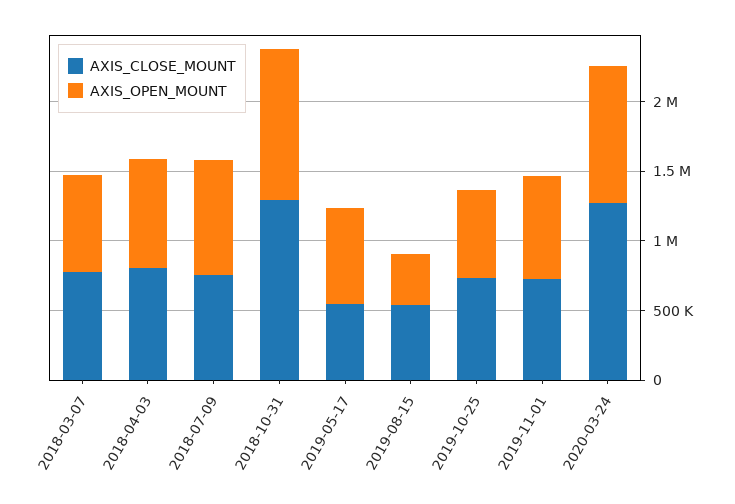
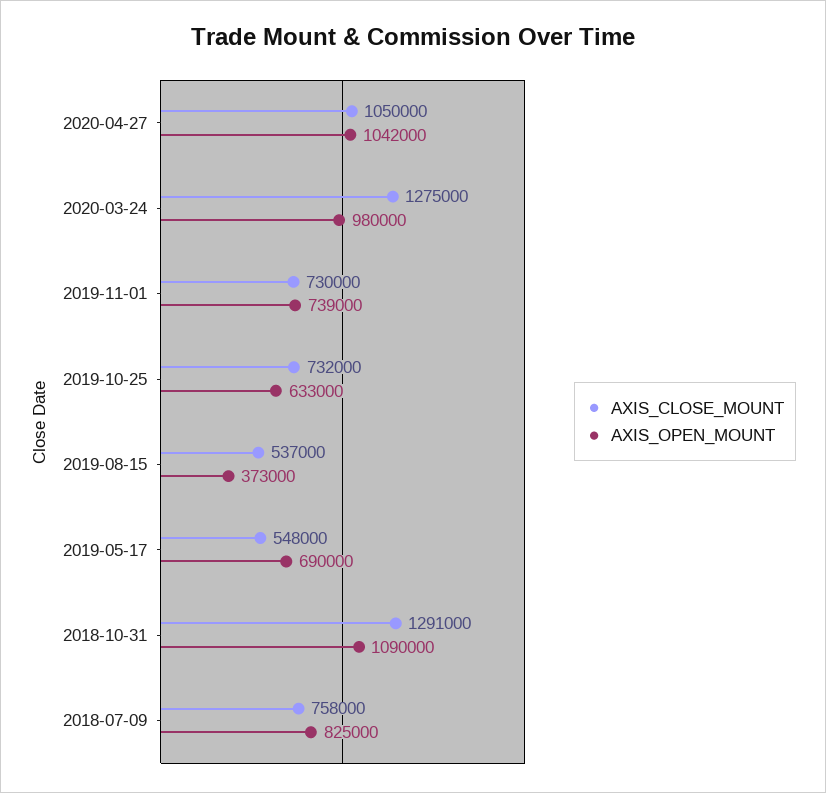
AXIS_CLOSE_MOUNT, 2018-03-07: 800000 -> none
AXIS_OPEN_MOUNT, 2018-03-07: 700000 -> none
AXIS_CLOSE_MOUNT, 2018-04-03: 800000 -> none
AXIS_OPEN_MOUNT, 2018-04-03: 800000 -> none
AXIS_CLOSE_MOUNT, 2020-04-27: none -> 1050000
AXIS_OPEN_MOUNT, 2020-04-27: none -> 1042000

